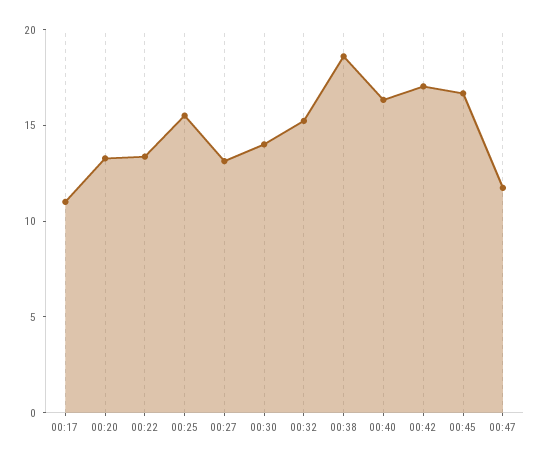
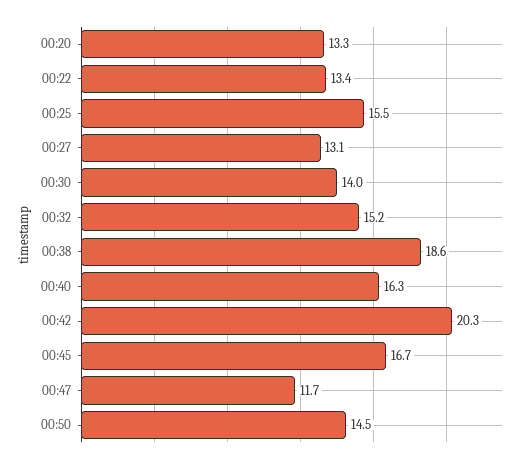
00:17: 11 -> none
00:42: 17 -> 20.3
00:50: none -> 14.5

